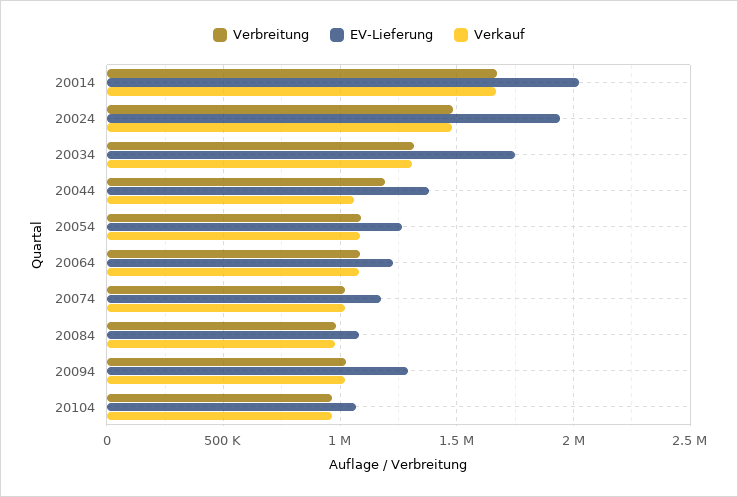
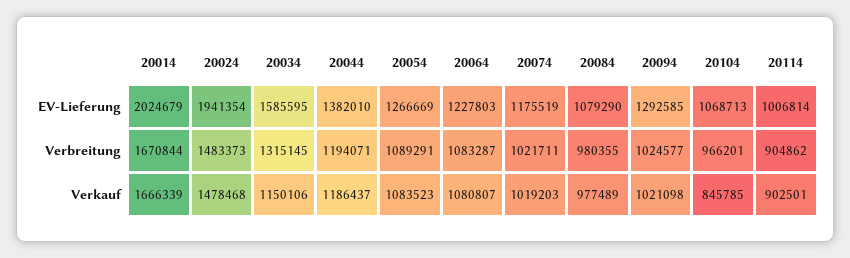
EV-Lieferung, 20034: 1750000 -> 1585595
Verkauf, 20034: 1300000 -> 1150106
Verkauf, 20044: 1050000 -> 1186437
Verkauf, 20104: 950000 -> 845785
EV-Lieferung, 20114: none -> 1006814
Verbreitung, 20114: none -> 904862
Verkauf, 20114: none -> 902501

